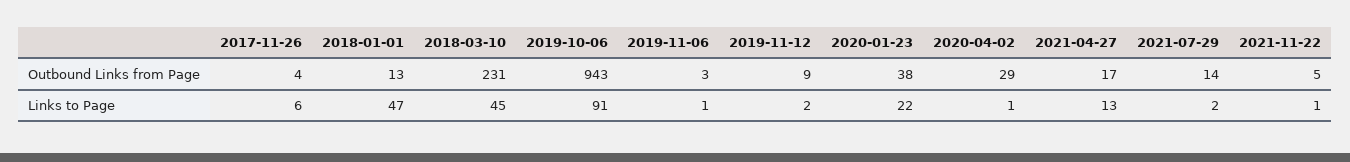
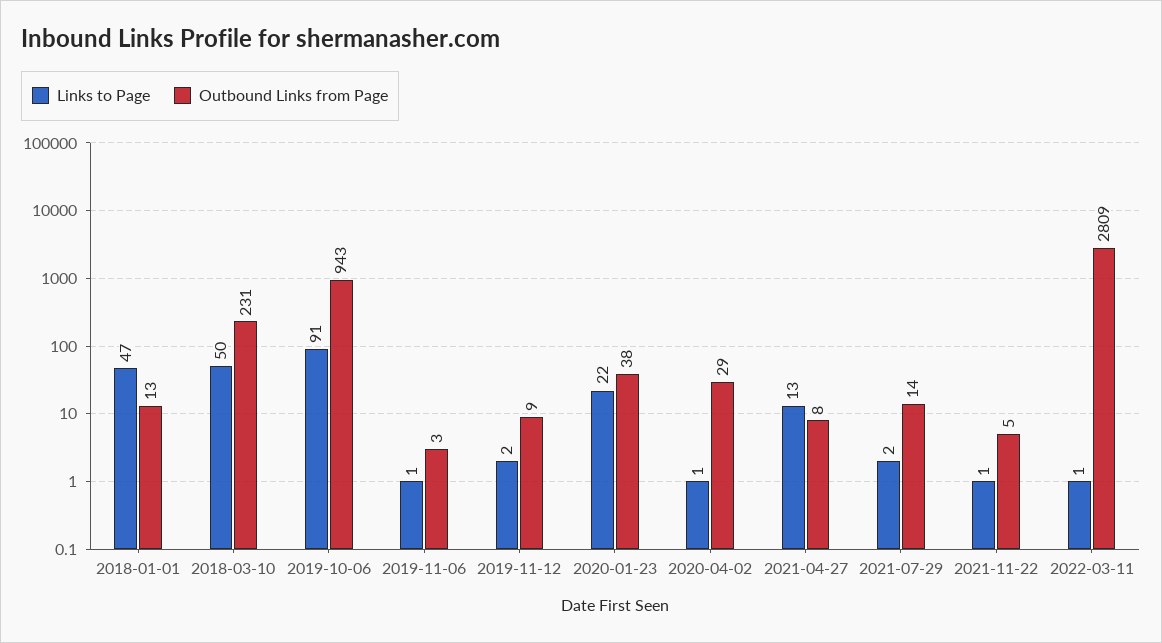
Outbound Links from Page, 2017-11-26: 4 -> none
Outbound Links from Page, 2021-04-27: 17 -> 8
Links to Page, 2017-11-26: 6 -> none
Links to Page, 2018-03-10: 45 -> 50
Links to Page, 2022-03-11: none -> 1
Outbound Links from Page, 2022-03-11: none -> 2809

